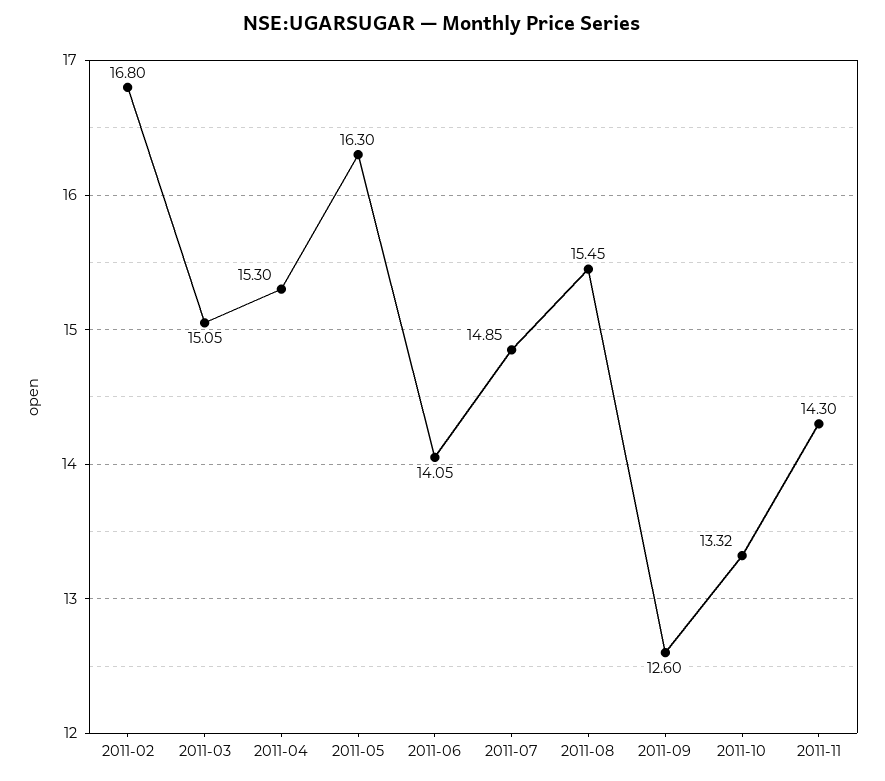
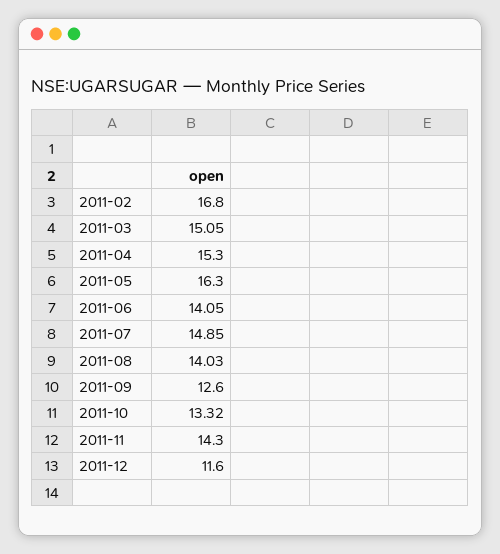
2011-08: 15.45 -> 14.03
2011-12: none -> 11.6

